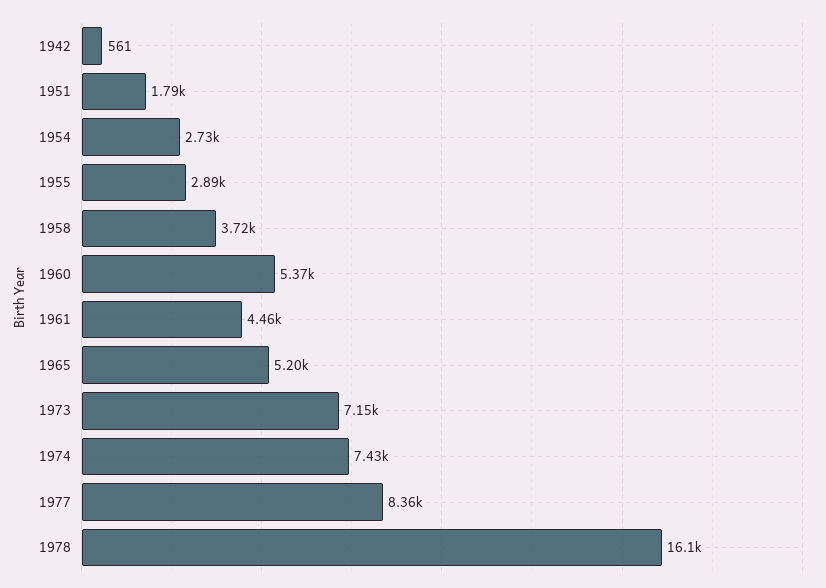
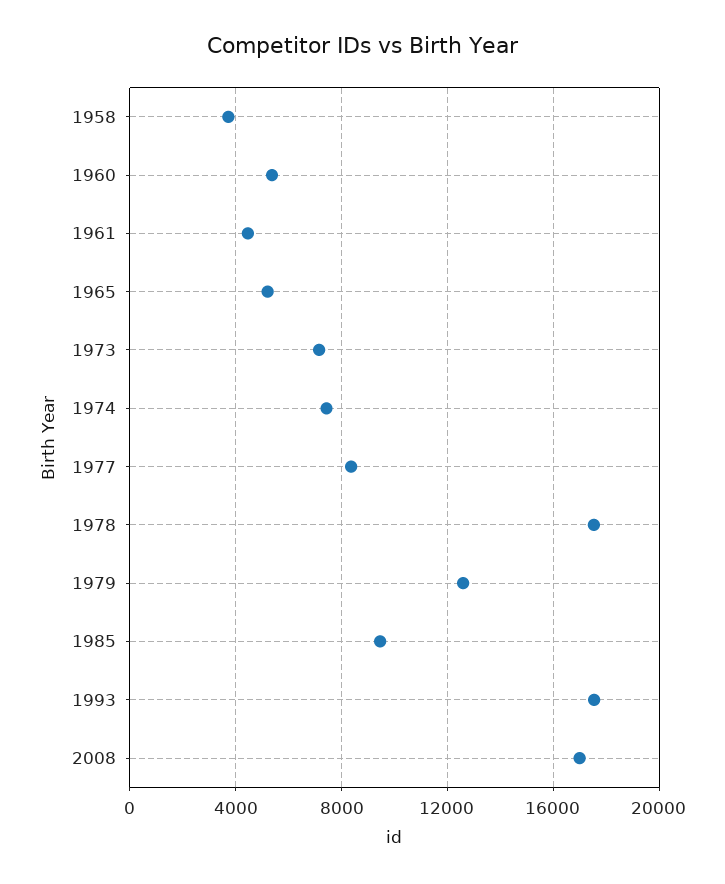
1942: 561 -> none
1951: 1790 -> none
1954: 2730 -> none
1955: 2890 -> none
1978: 16100 -> 17500
1979: none -> 12500
1985: none -> 9500
1993: none -> 17500
2008: none -> 17000

